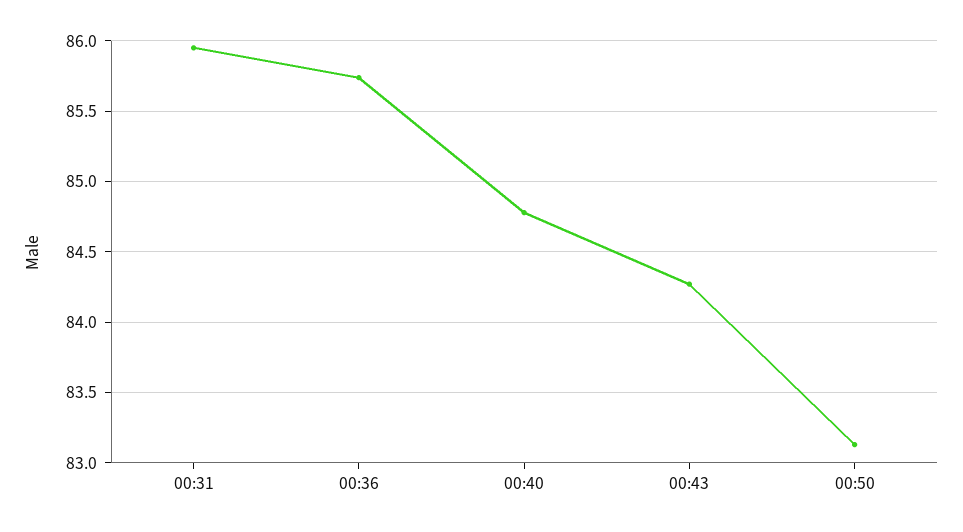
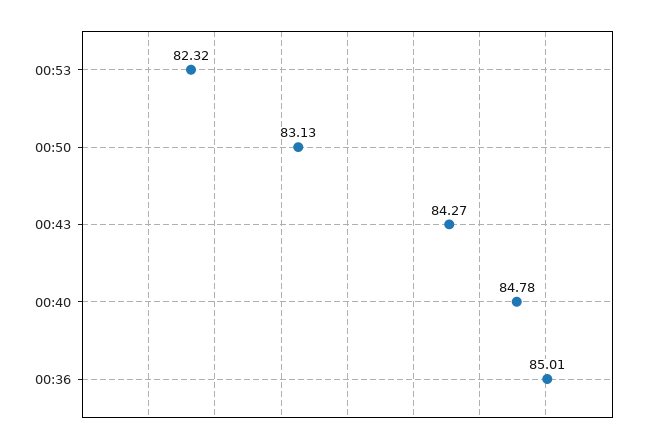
00:31: 85.95 -> none
00:36: 85.75 -> 85.01
00:53: none -> 82.32

